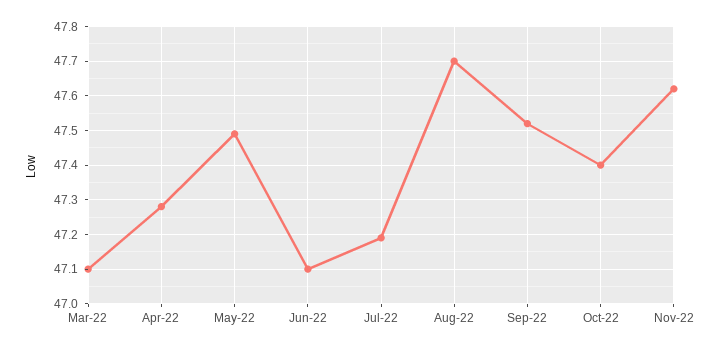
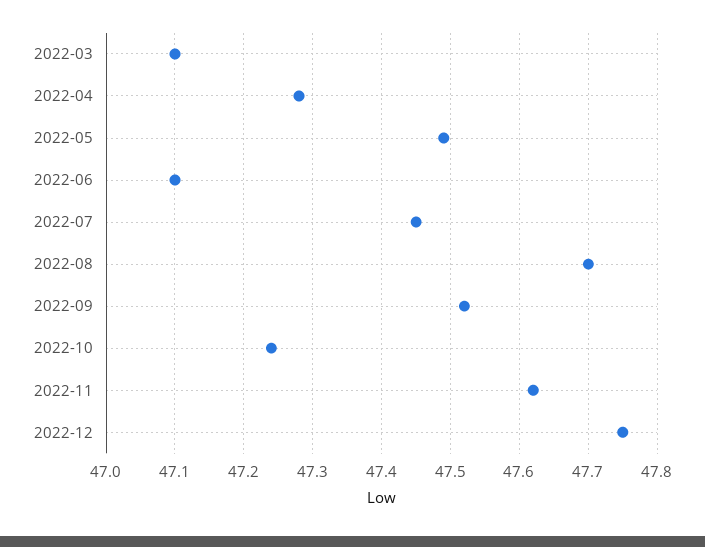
Jul-22: 47.2 -> 47.45
Oct-22: 47.4 -> 47.24
2022-12: none -> 47.75

